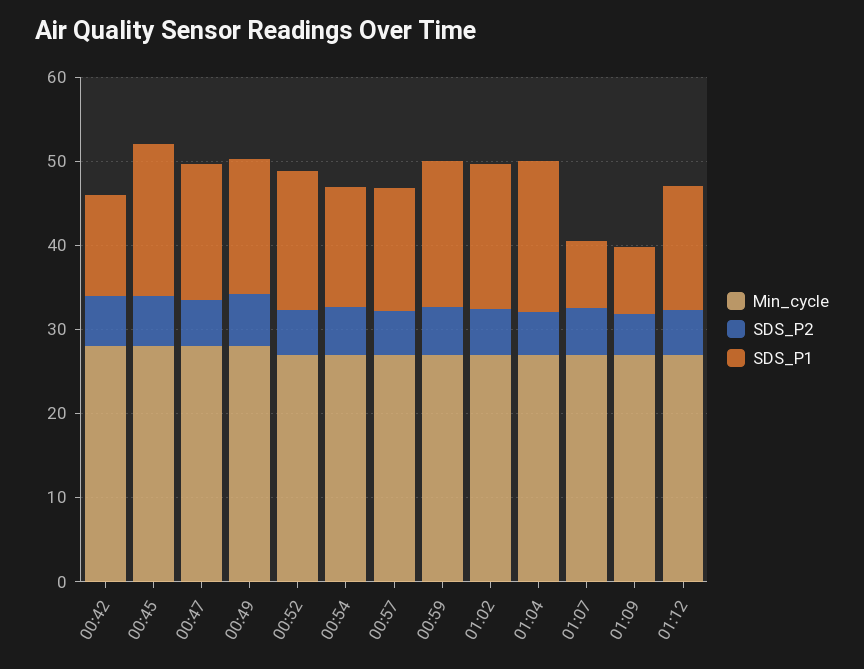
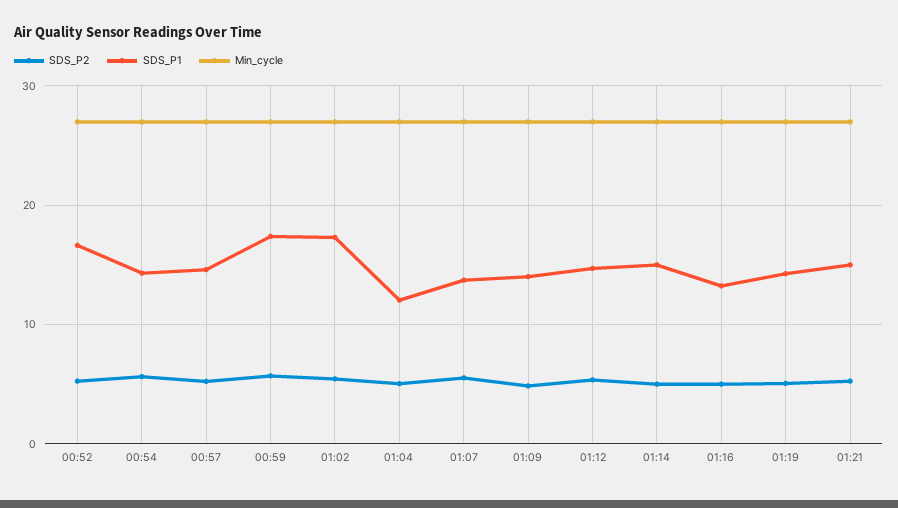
Min_cycle, 00:42: 28 -> none
SDS_P2, 00:42: 6 -> none
SDS_P1, 00:42: 12 -> none
Min_cycle, 00:45: 28 -> none
SDS_P2, 00:45: 6 -> none
SDS_P1, 00:45: 18 -> none
Min_cycle, 00:47: 28 -> none
SDS_P2, 00:47: 6 -> none
SDS_P1, 00:47: 16 -> none
Min_cycle, 00:49: 28 -> none
SDS_P2, 00:49: 6 -> none
SDS_P1, 00:49: 16 -> none
SDS_P1, 01:04: 18 -> 12
SDS_P1, 01:07: 8 -> 14
SDS_P1, 01:09: 8 -> 14
SDS_P2, 01:14: none -> 5
SDS_P1, 01:14: none -> 15
Min_cycle, 01:14: none -> 27
SDS_P2, 01:16: none -> 5
SDS_P1, 01:16: none -> 13
Min_cycle, 01:16: none -> 27
SDS_P2, 01:19: none -> 5
SDS_P1, 01:19: none -> 14
Min_cycle, 01:19: none -> 27
SDS_P2, 01:21: none -> 5
SDS_P1, 01:21: none -> 15
Min_cycle, 01:21: none -> 27

